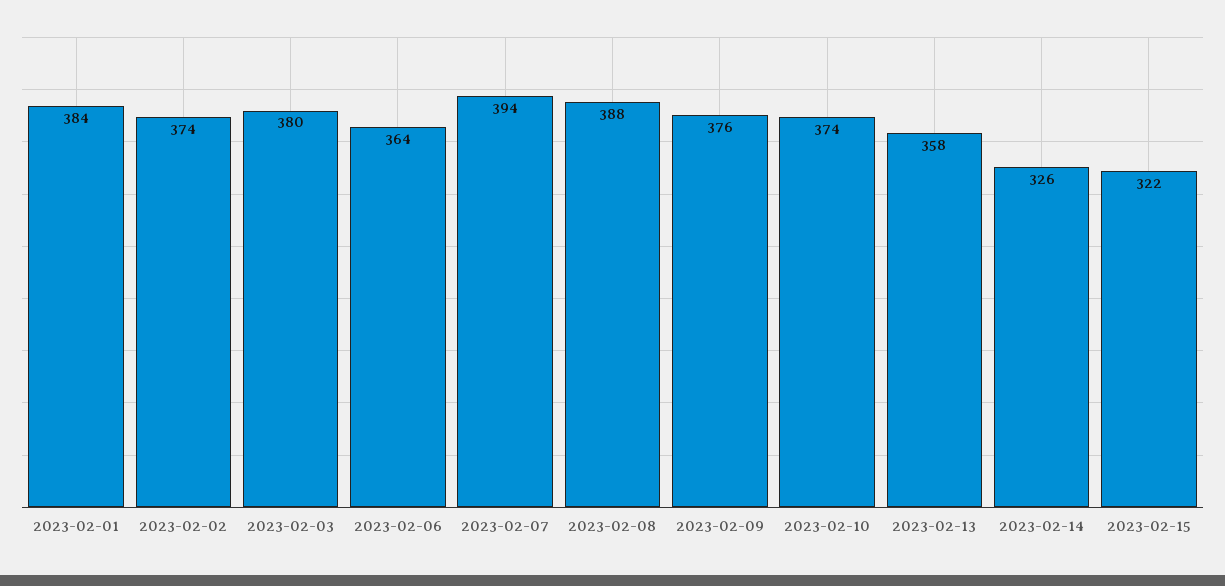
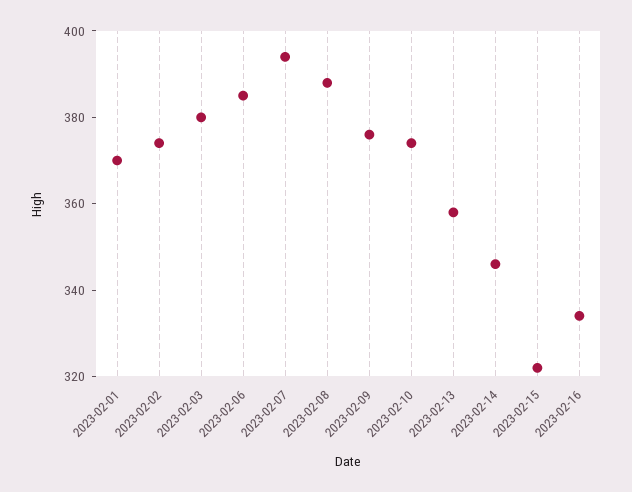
2023-02-01: 384 -> 370
2023-02-06: 364 -> 385
2023-02-14: 326 -> 345
2023-02-16: none -> 335

